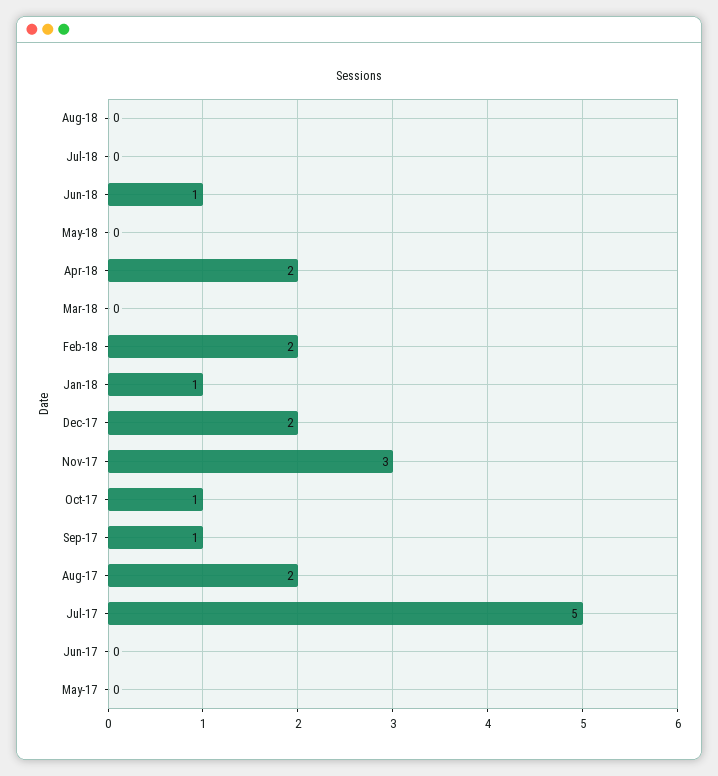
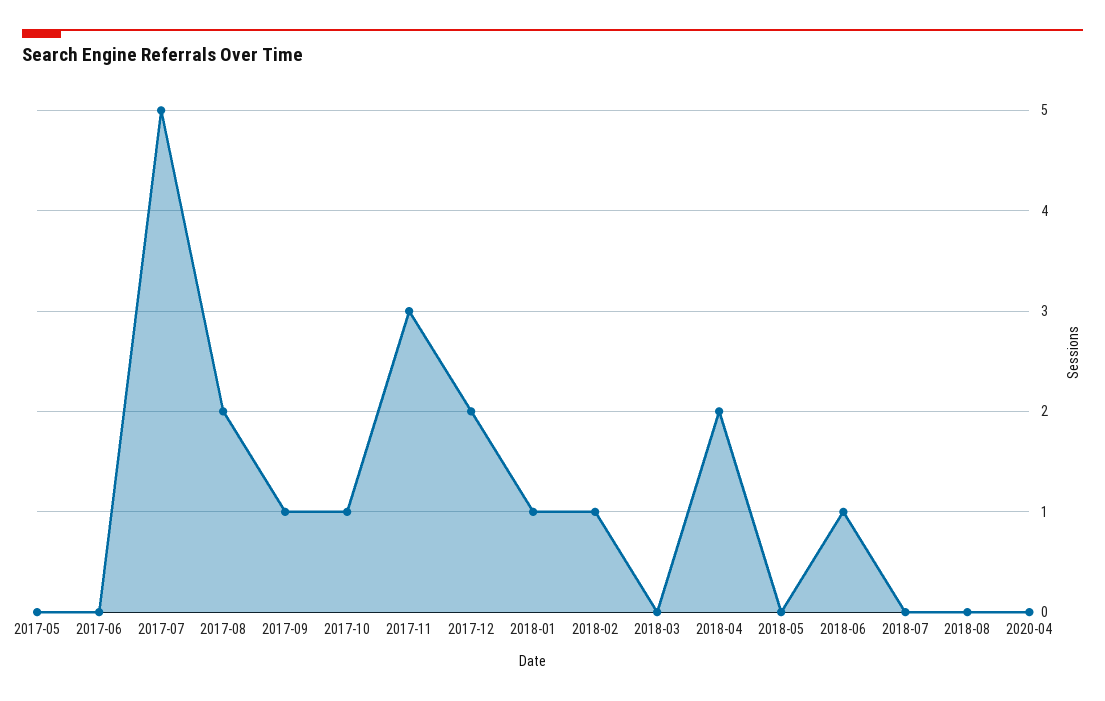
Feb-18: 2 -> 1
2020-04: none -> 0

